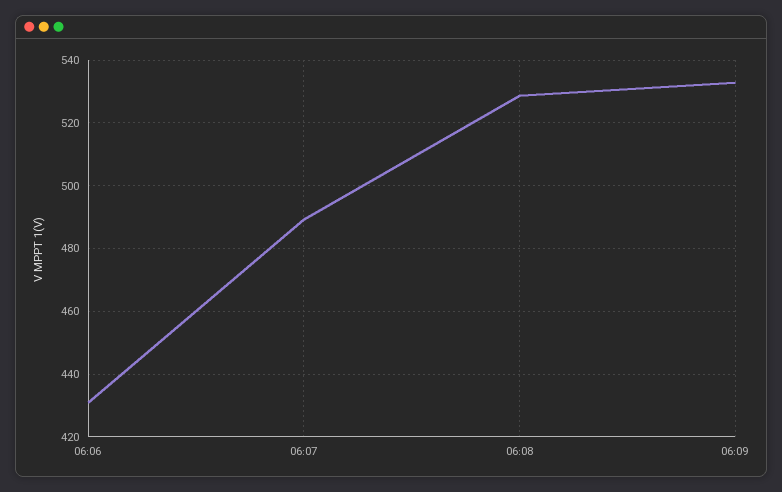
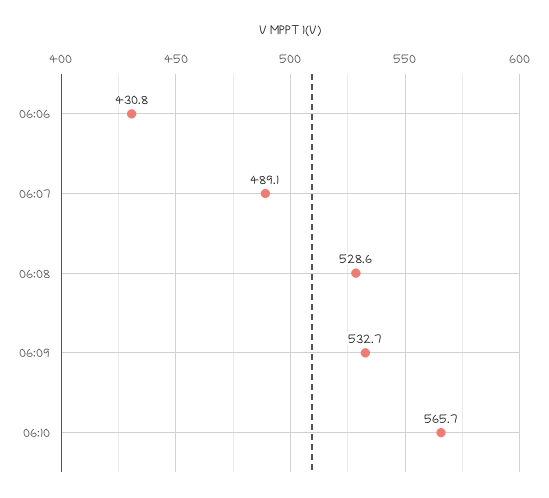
06:10: none -> 565.7

